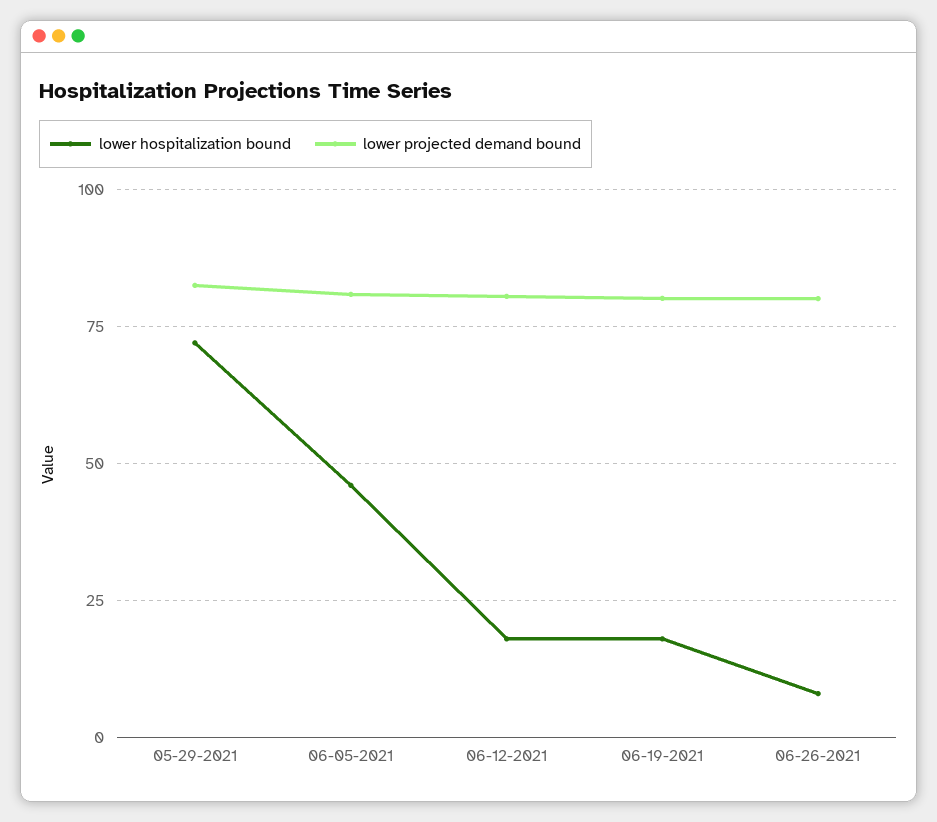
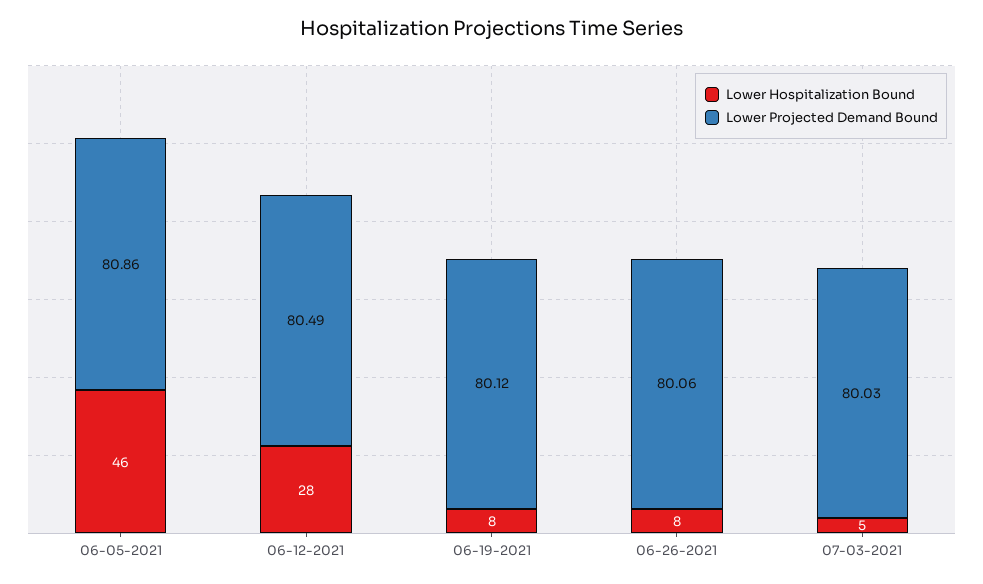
lower hospitalization bound, 05-29-2021: 72.5 -> none
lower projected demand bound, 05-29-2021: 82.5 -> none
lower hospitalization bound, 06-12-2021: 17.5 -> 28
lower hospitalization bound, 06-19-2021: 17.5 -> 8
lower hospitalization bound, 07-03-2021: none -> 5
lower projected demand bound, 07-03-2021: none -> 80.03

